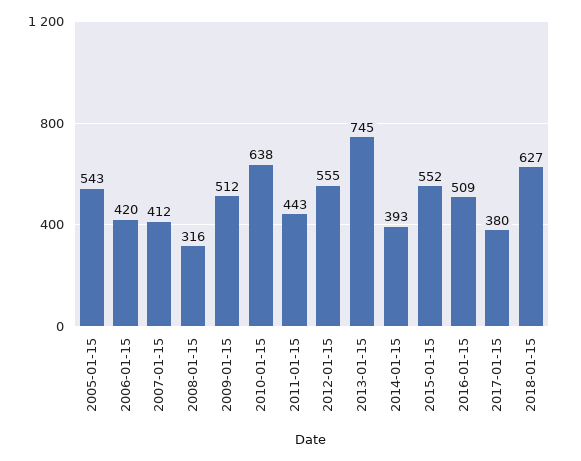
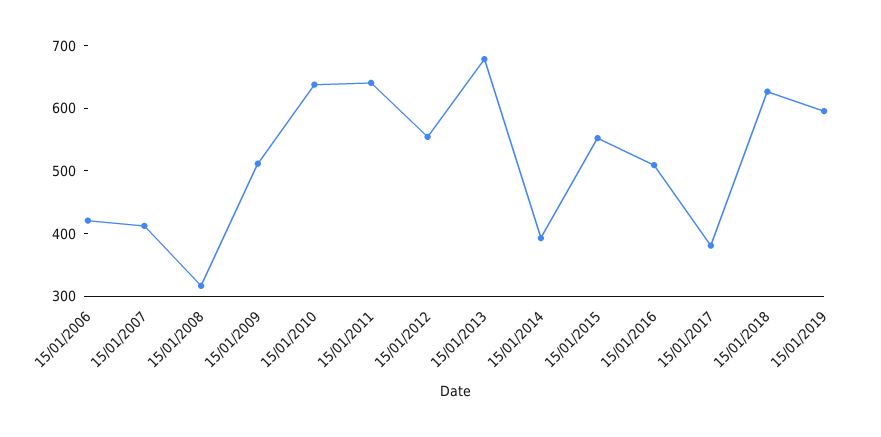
2005-01-15: 543 -> none
2011-01-15: 443 -> 640
2013-01-15: 745 -> 680
15/01/2019: none -> 600

